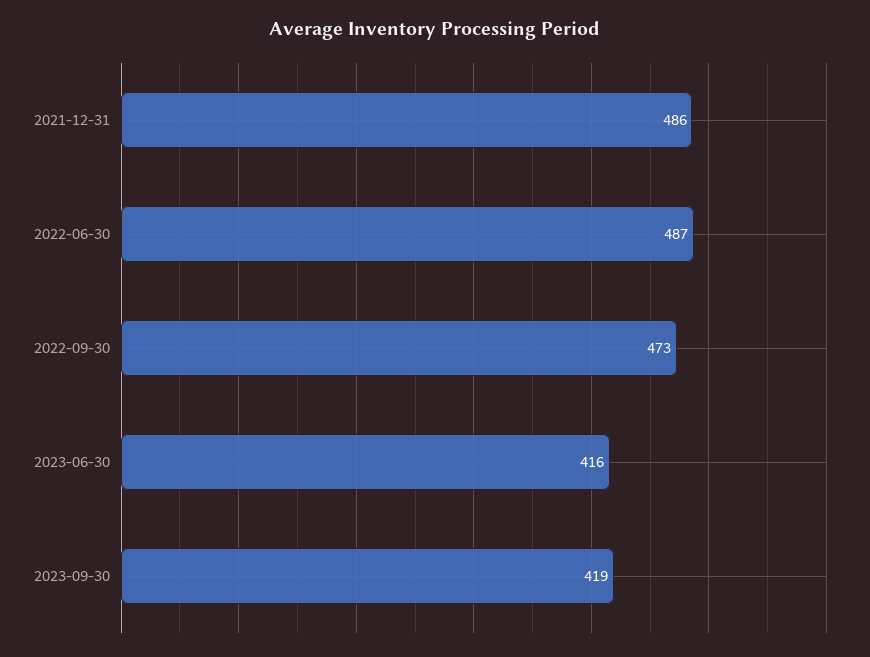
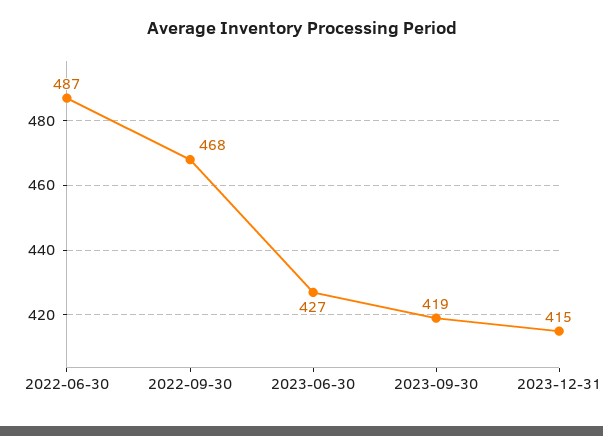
2021-12-31: 486 -> none
2022-09-30: 473 -> 468
2023-06-30: 416 -> 427
2023-12-31: none -> 415

